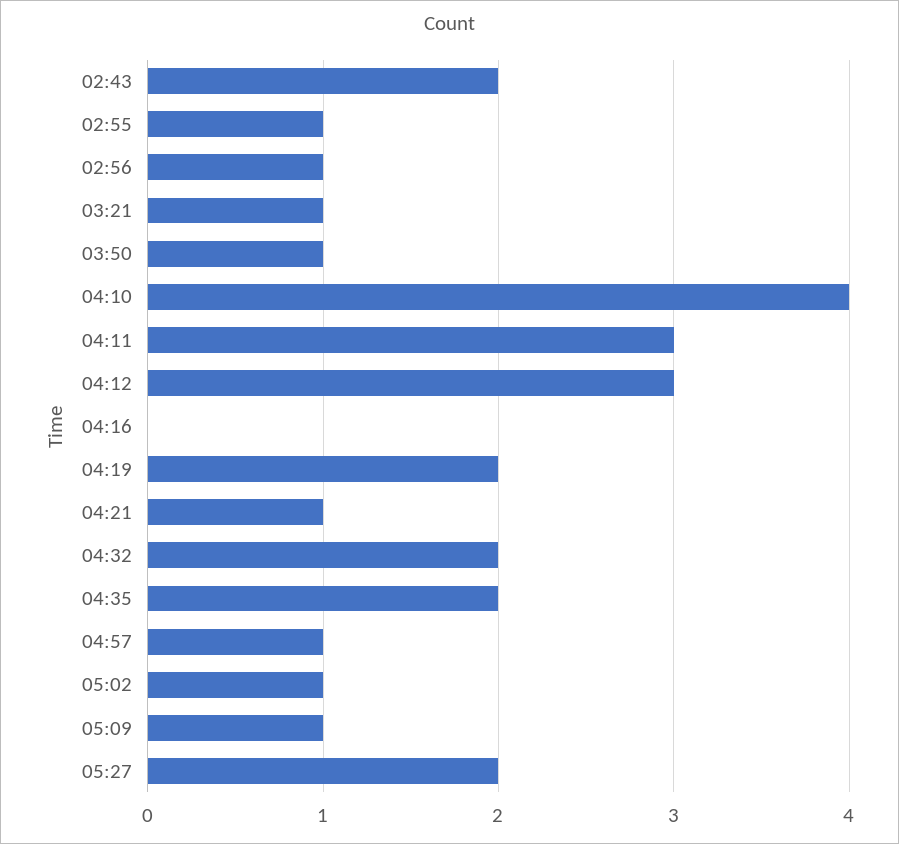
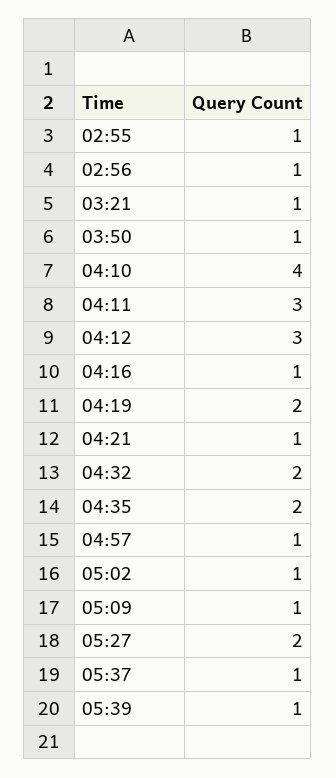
02:43: 2 -> none
04:16: 0 -> 1
05:37: none -> 1
05:39: none -> 1

